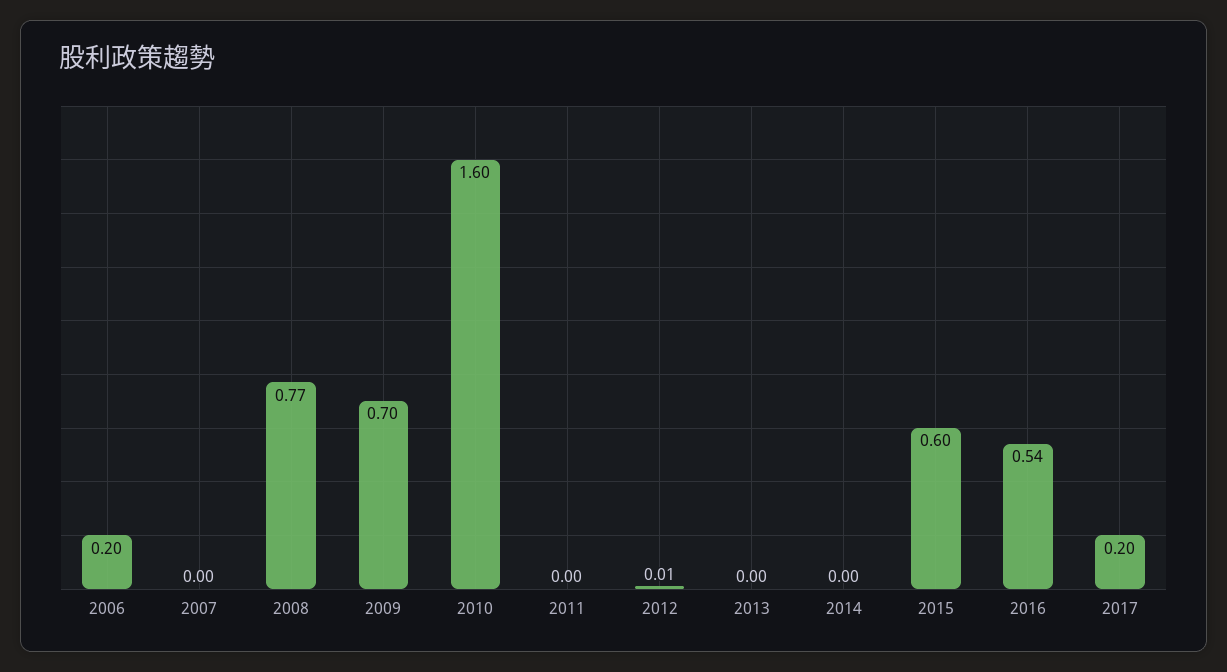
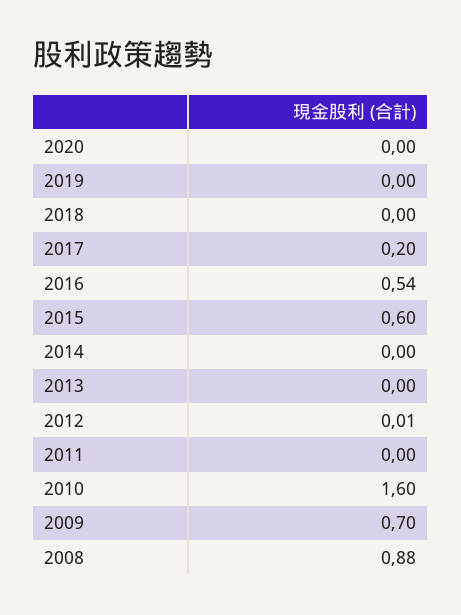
2006: 0.2 -> none
2007: 0 -> none
2008: 0.77 -> 0.88
2020: none -> 0
2019: none -> 0
2018: none -> 0

